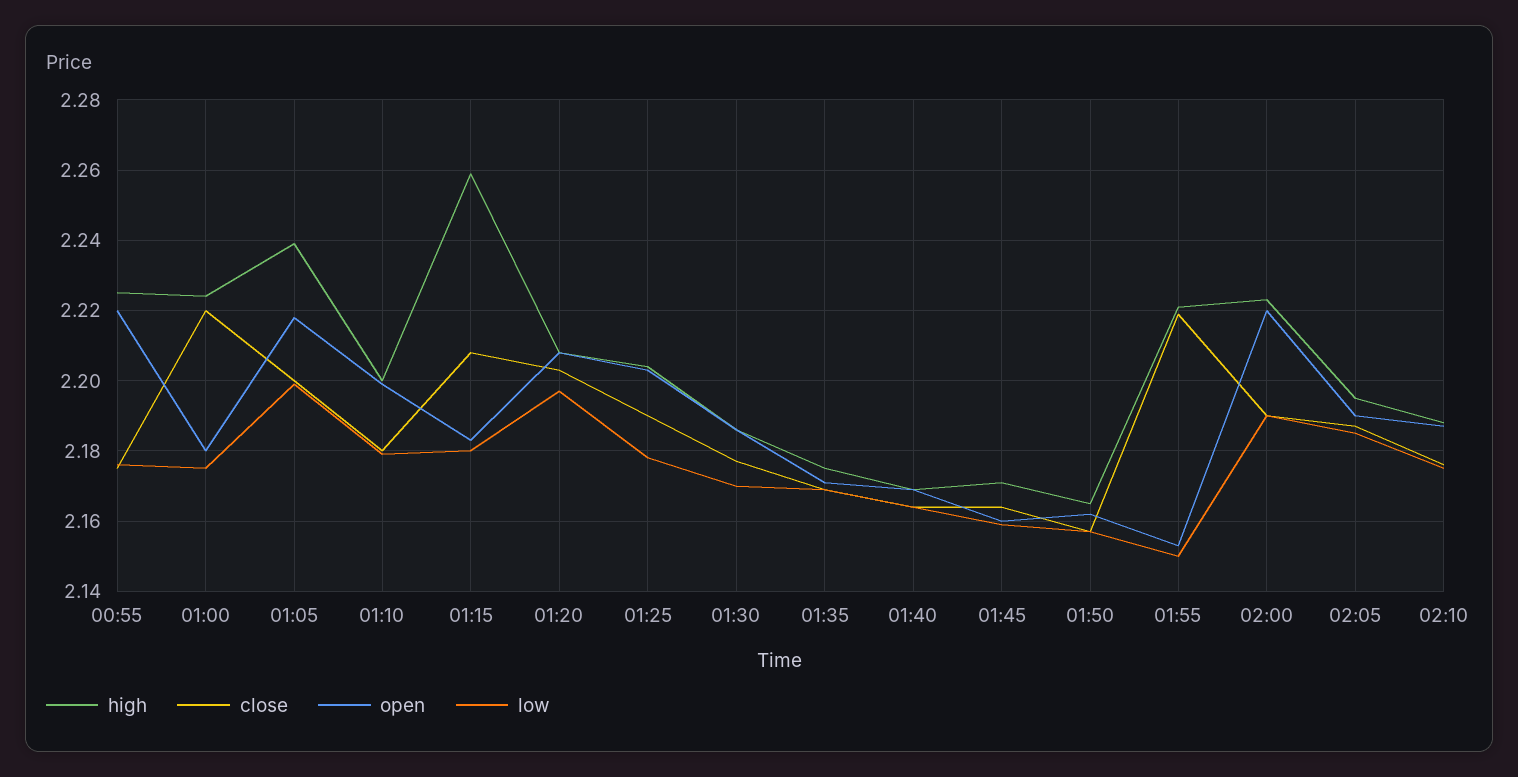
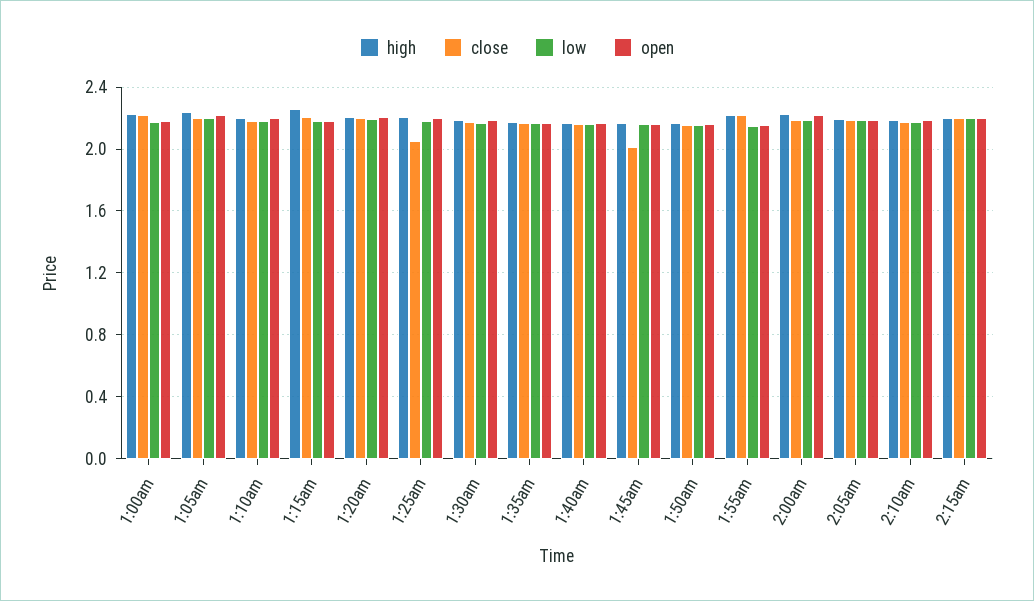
high, 00:55: 2.225 -> none
close, 00:55: 2.175 -> none
open, 00:55: 2.22 -> none
low, 00:55: 2.175 -> none
close, 01:25: 2.19 -> 2.05
close, 01:45: 2.165 -> 2
high, 2:15am: none -> 2.2
close, 2:15am: none -> 2.2
low, 2:15am: none -> 2.2
open, 2:15am: none -> 2.2

